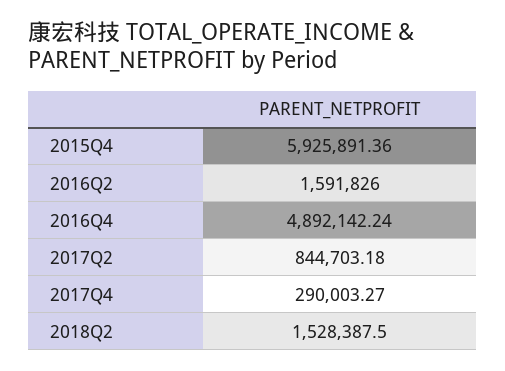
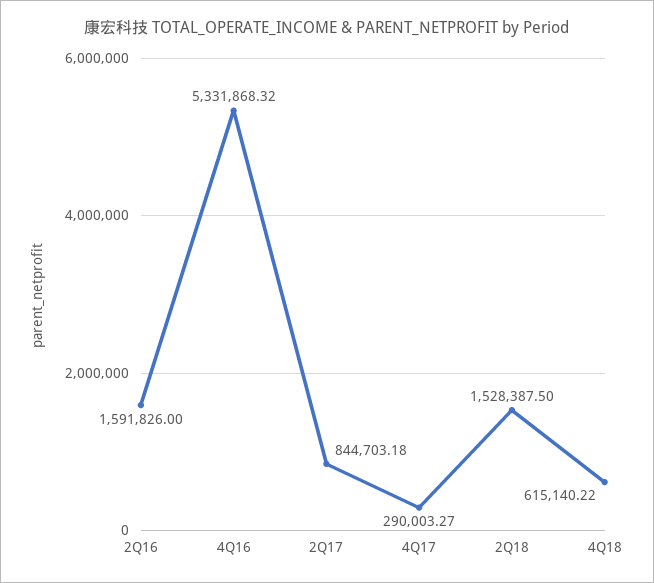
2015Q4: 5925891.36 -> none
2016Q4: 4892142.24 -> 5331868.32
4Q18: none -> 615140.22

